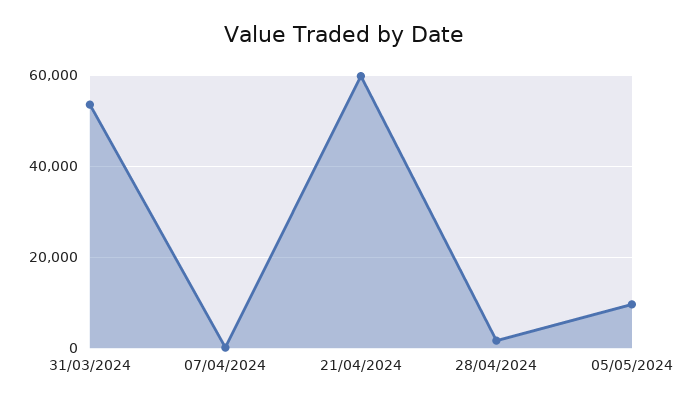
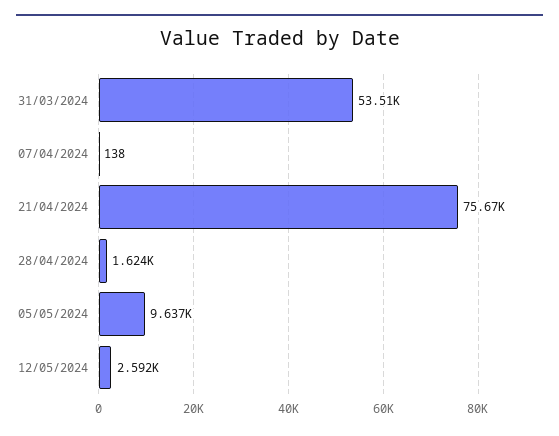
21/04/2024: 60000 -> 75670
12/05/2024: none -> 2592

